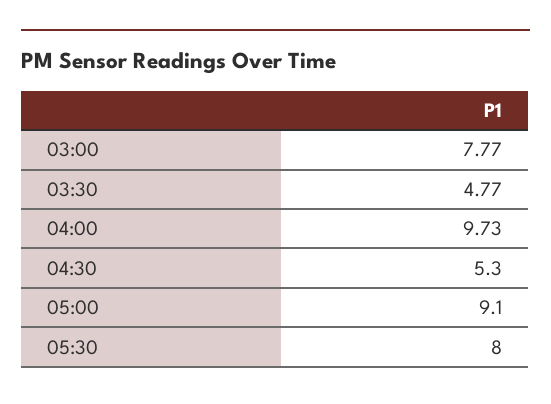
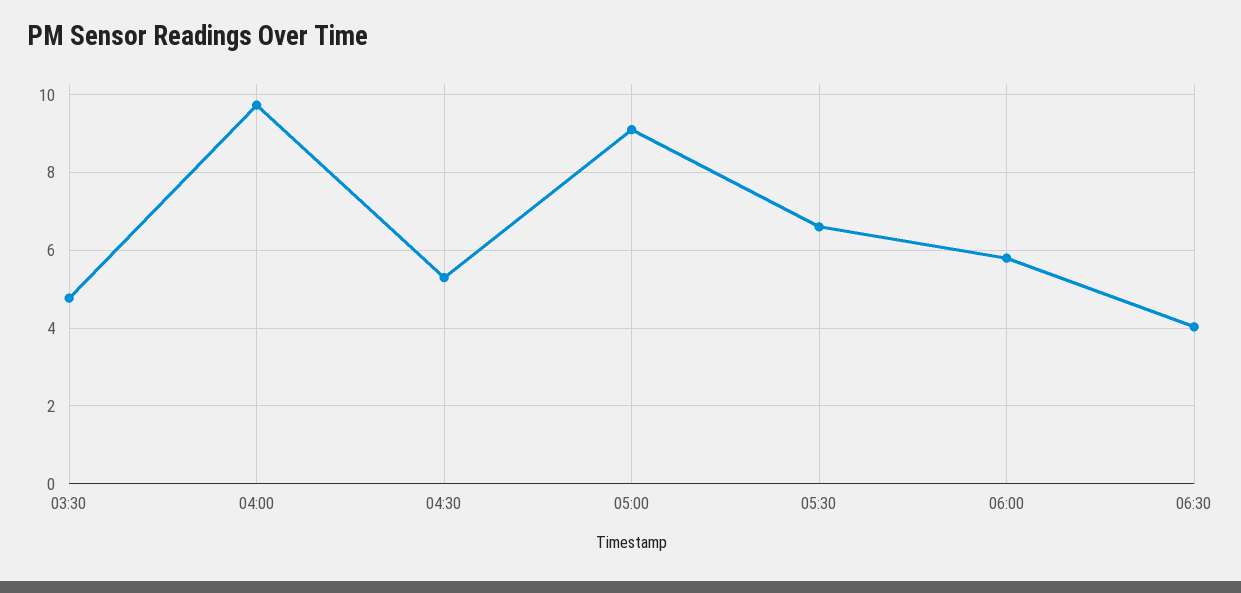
03:00: 7.77 -> none
05:30: 8 -> 6.6
06:00: none -> 5.8
06:30: none -> 4

